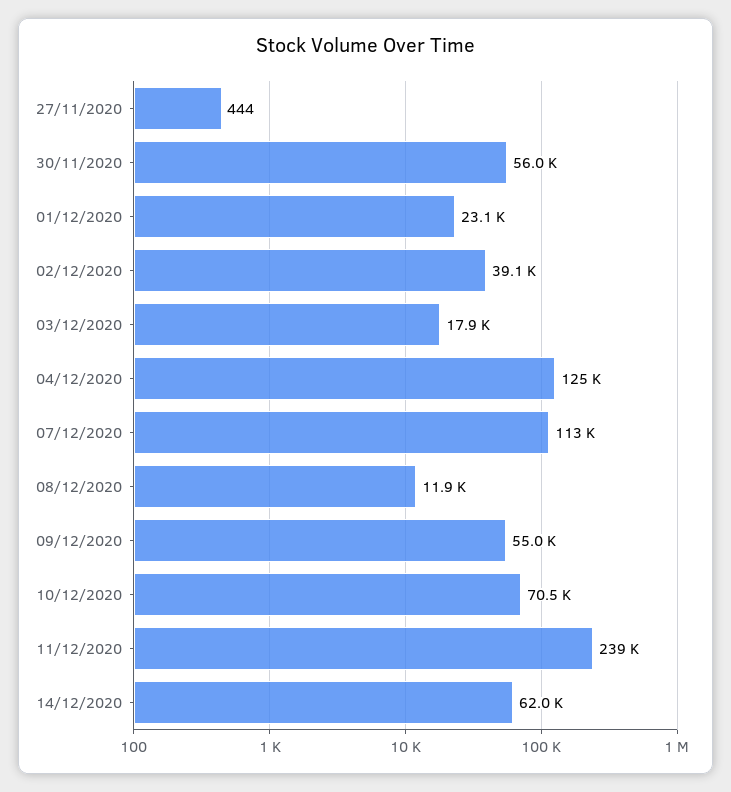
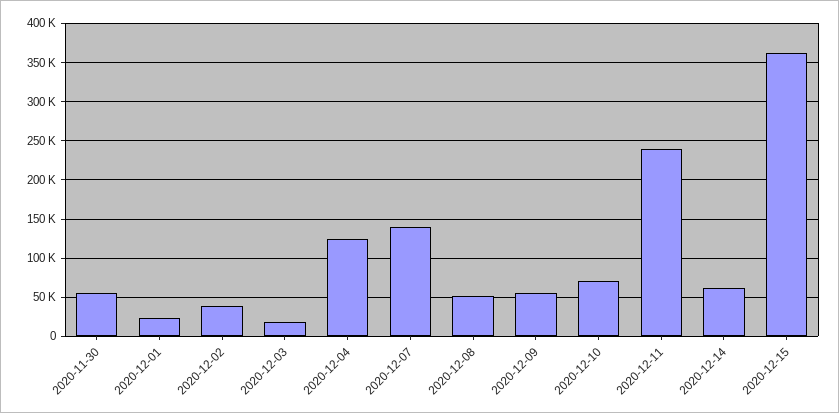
27/11/2020: 444 -> none
07/12/2020: 113000 -> 140000
08/12/2020: 11900 -> 50000
2020-12-15: none -> 360000

